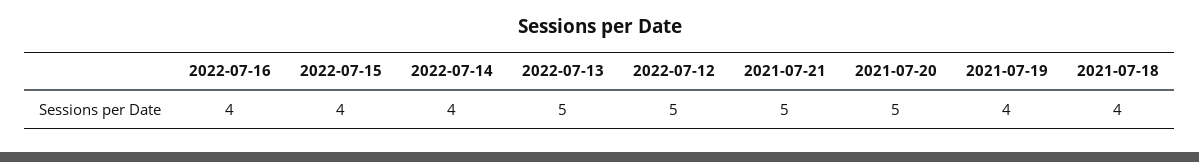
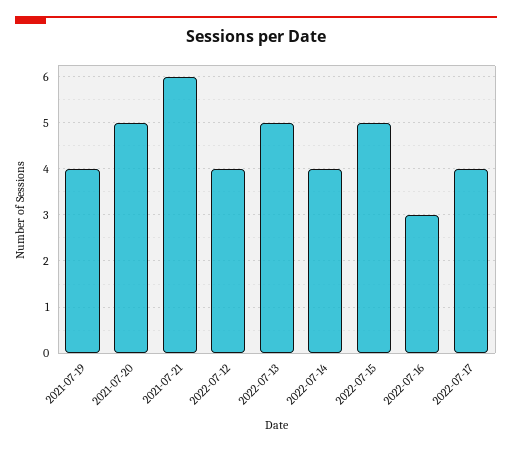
2022-07-16: 4 -> 3
2022-07-15: 4 -> 5
2022-07-12: 5 -> 4
2021-07-21: 5 -> 6
2021-07-18: 4 -> none
2022-07-17: none -> 4

